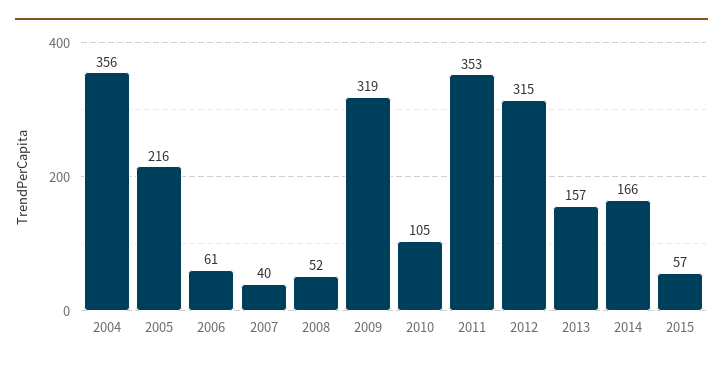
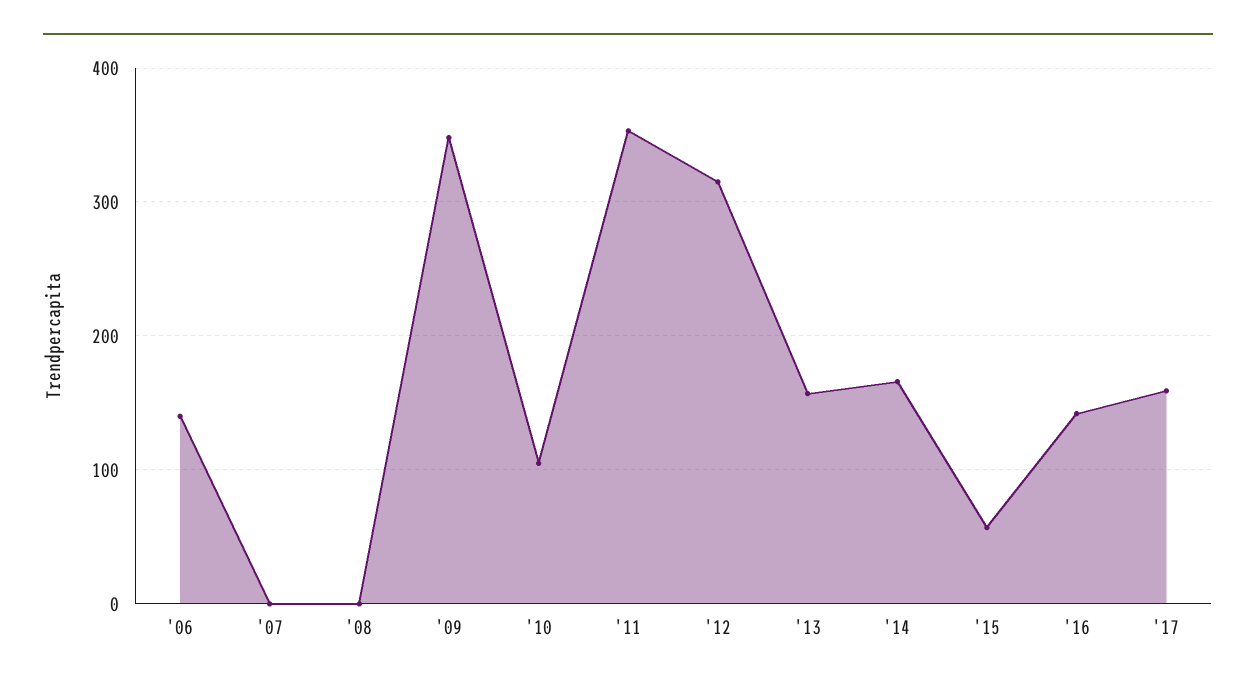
2004: 356 -> none
2005: 216 -> none
2006: 61 -> 140
2007: 40 -> 0
2008: 52 -> 0
2009: 319 -> 350
'16: none -> 140
'17: none -> 160

